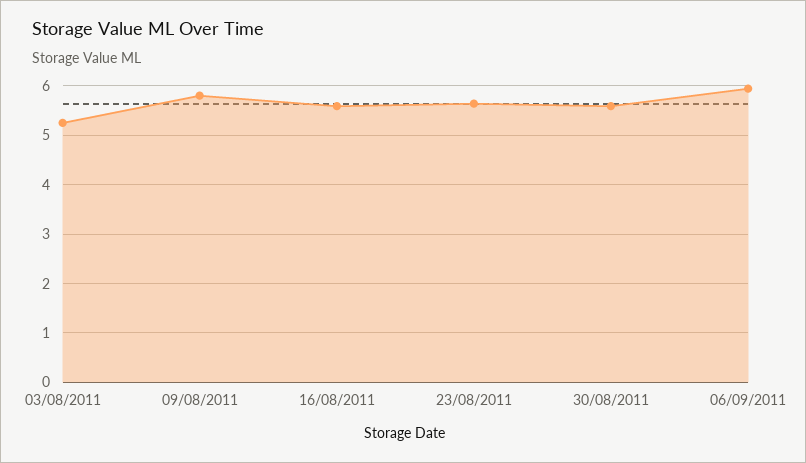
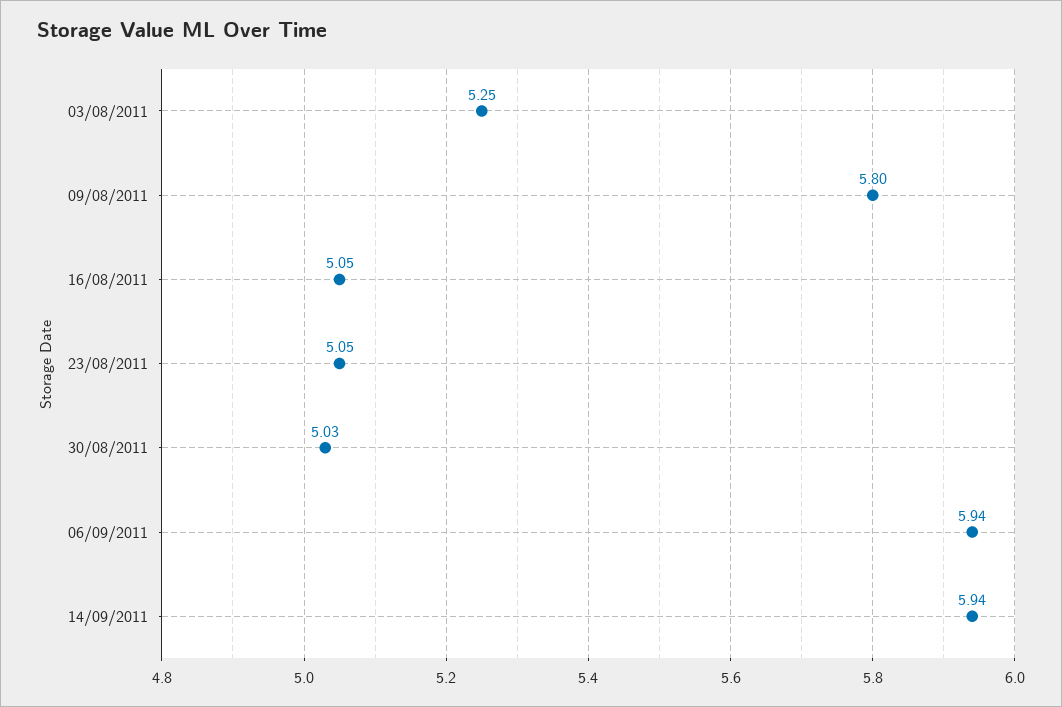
16/08/2011: 5.6 -> 5.05
23/08/2011: 5.6 -> 5.05
30/08/2011: 5.6 -> 5.03
14/09/2011: none -> 5.94

